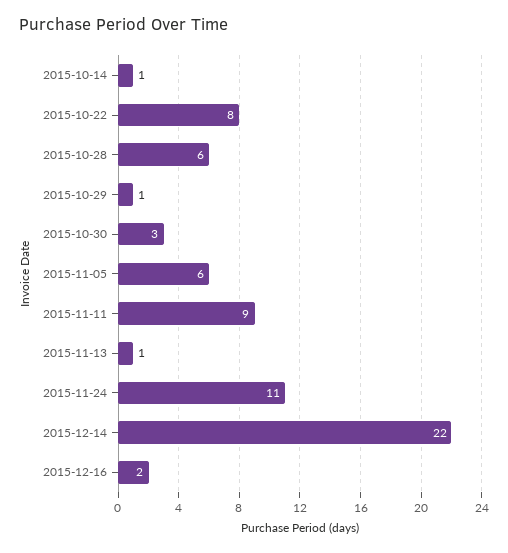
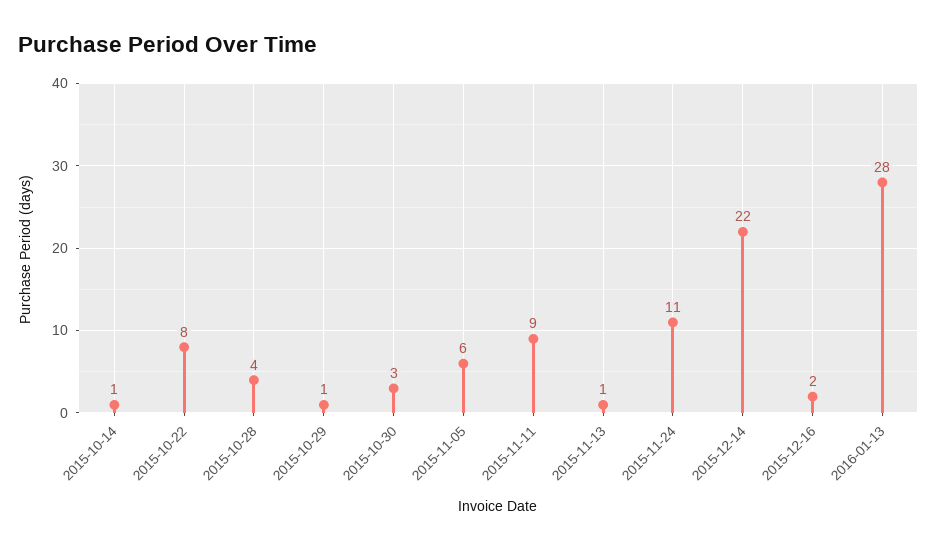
2015-10-28: 6 -> 4
2016-01-13: none -> 28

